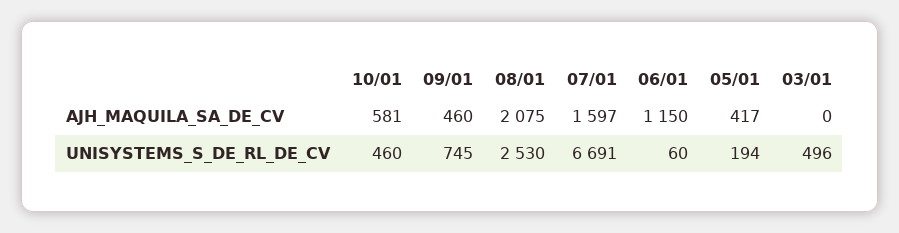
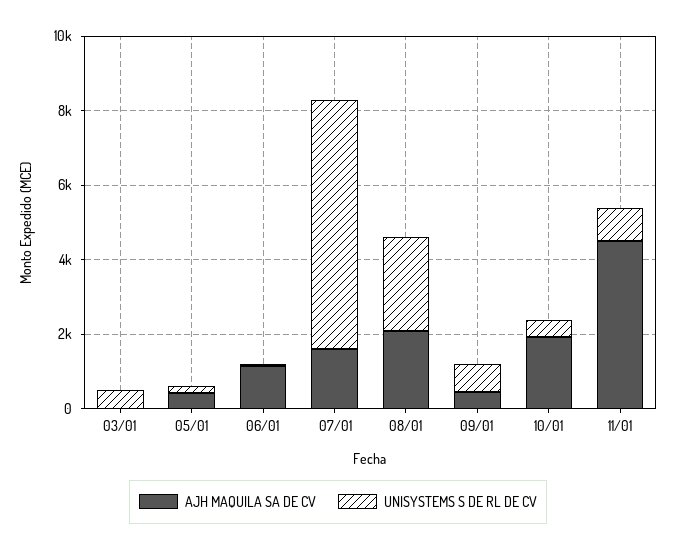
AJH_MAQUILA_SA_DE_CV, 10/01: 581 -> 2000
AJH_MAQUILA_SA_DE_CV, 11/01: none -> 4500
UNISYSTEMS_S_DE_RL_DE_CV, 11/01: none -> 1000

